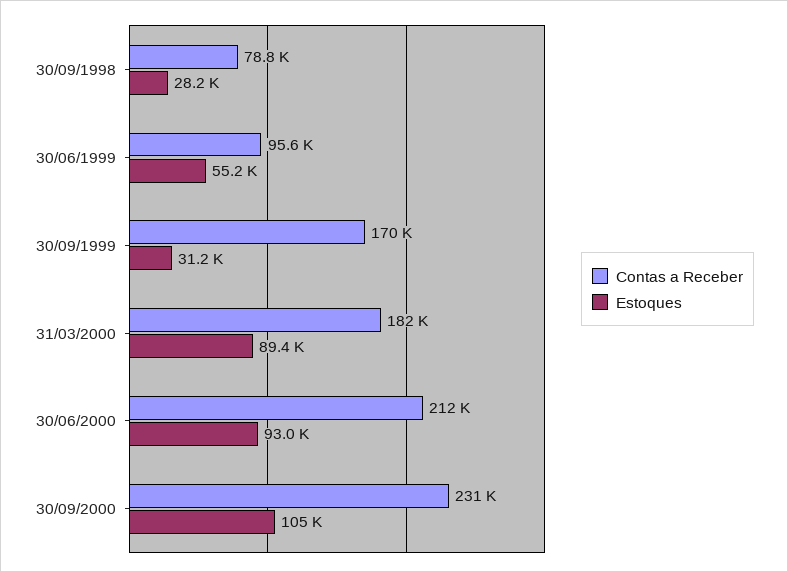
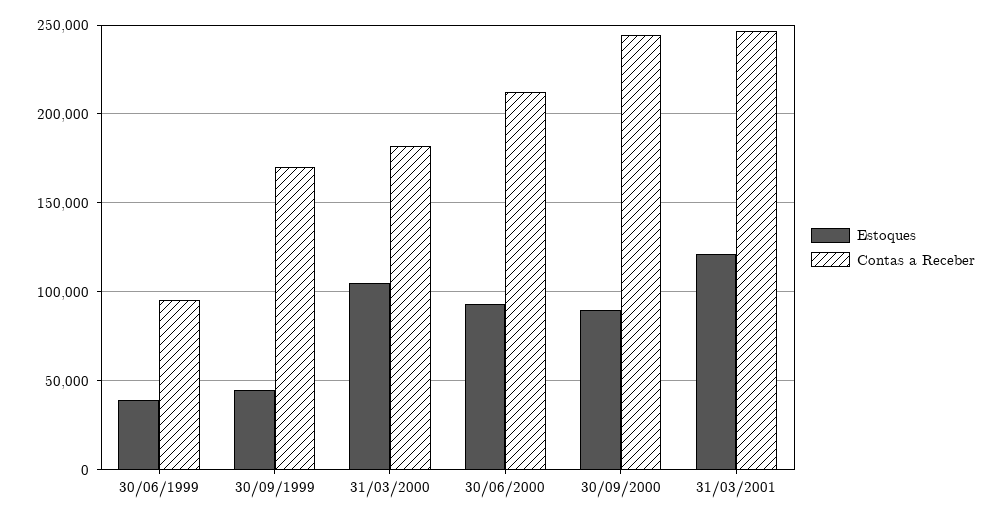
Contas a Receber, 30/09/1998: 78800 -> none
Estoques, 30/09/1998: 28200 -> none
Estoques, 30/06/1999: 55200 -> 40000
Estoques, 30/09/1999: 31200 -> 45000
Estoques, 31/03/2000: 89400 -> 105000
Contas a Receber, 30/09/2000: 231000 -> 245000
Estoques, 30/09/2000: 105000 -> 90000
Estoques, 31/03/2001: none -> 120000
Contas a Receber, 31/03/2001: none -> 245000

